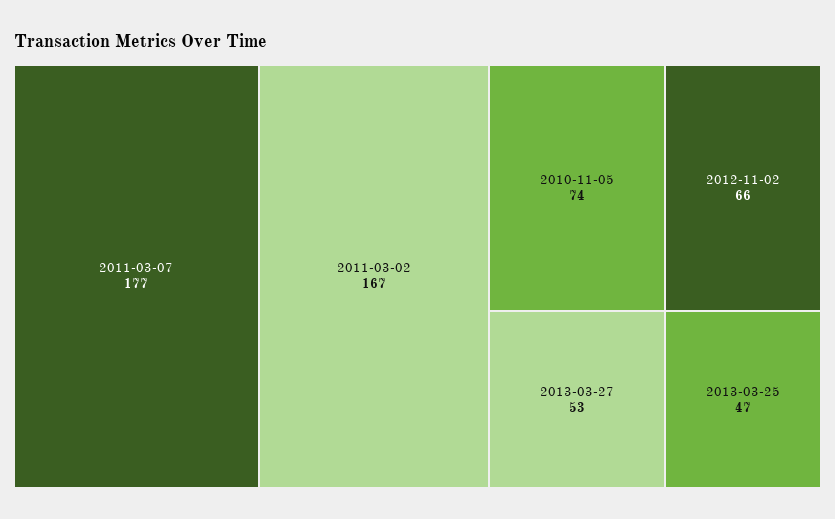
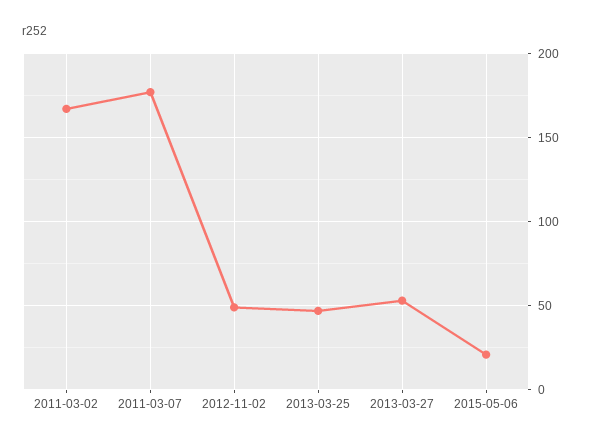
2010-11-05: 74 -> none
2012-11-02: 66 -> 50
2015-05-06: none -> 20

